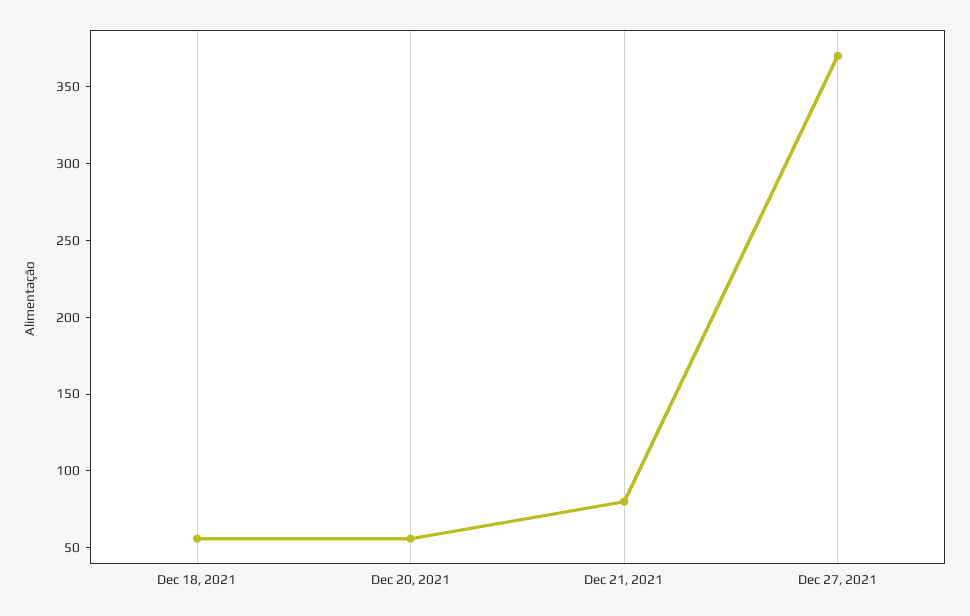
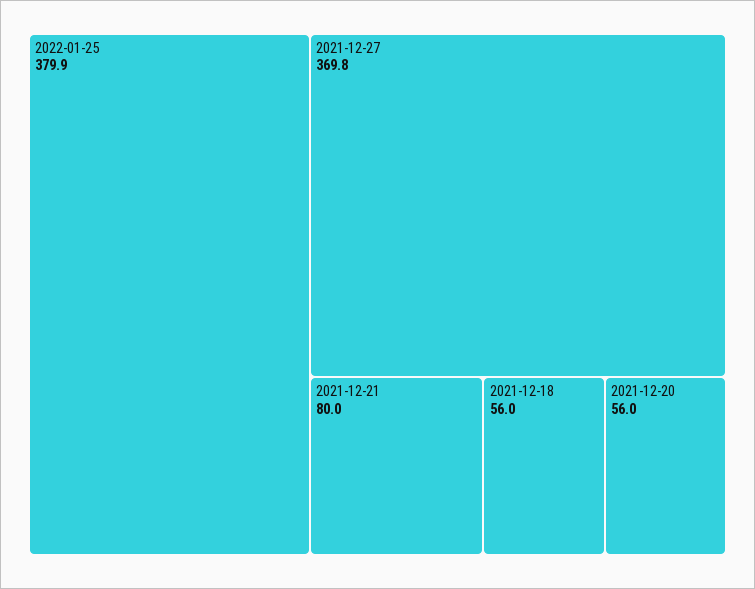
2022-01-25: none -> 379.9

